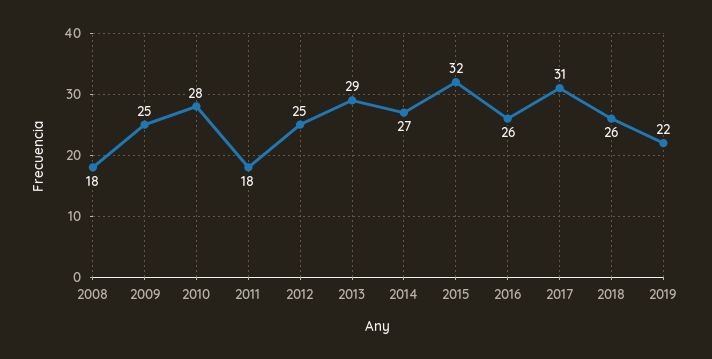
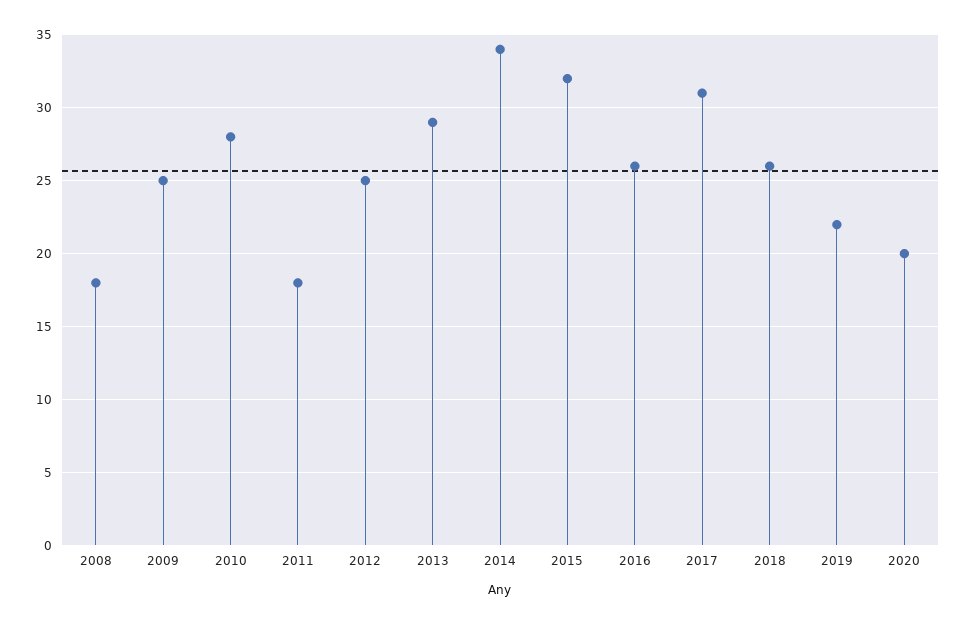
2014: 27 -> 34
2020: none -> 20

